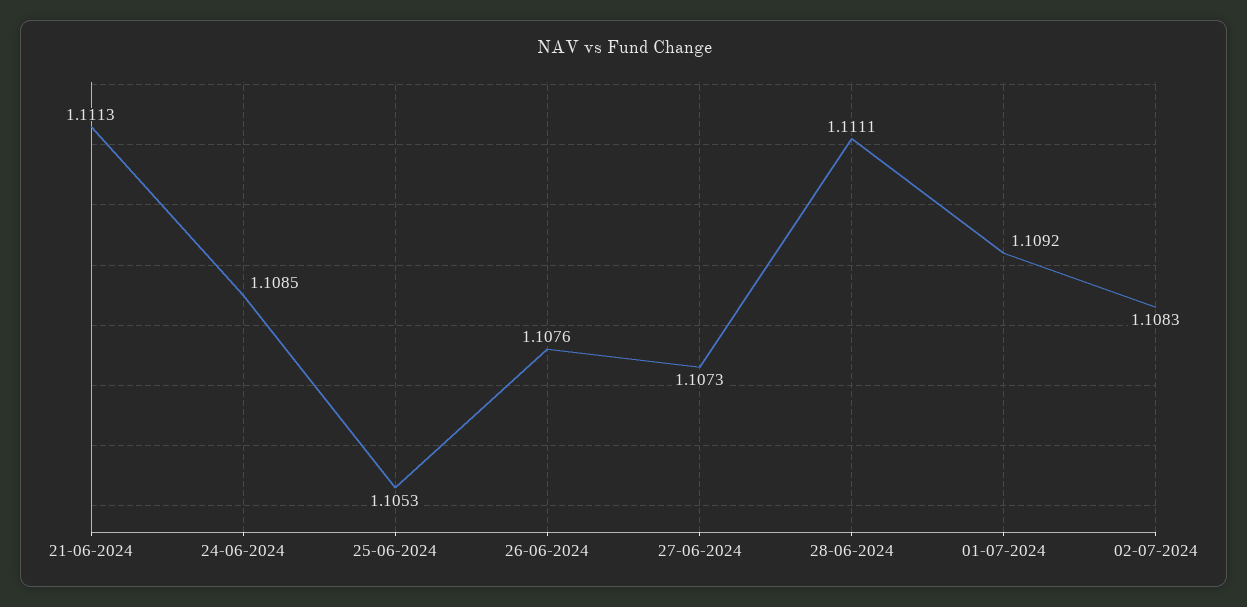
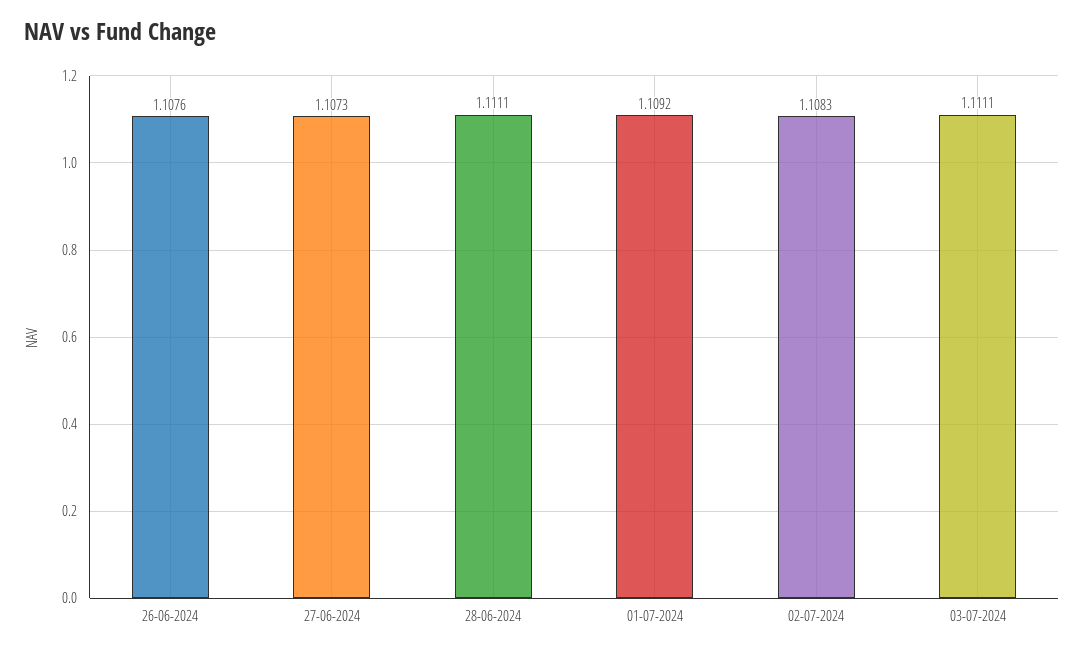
21-06-2024: 1.1113 -> none
24-06-2024: 1.1085 -> none
25-06-2024: 1.1053 -> none
03-07-2024: none -> 1.1111

